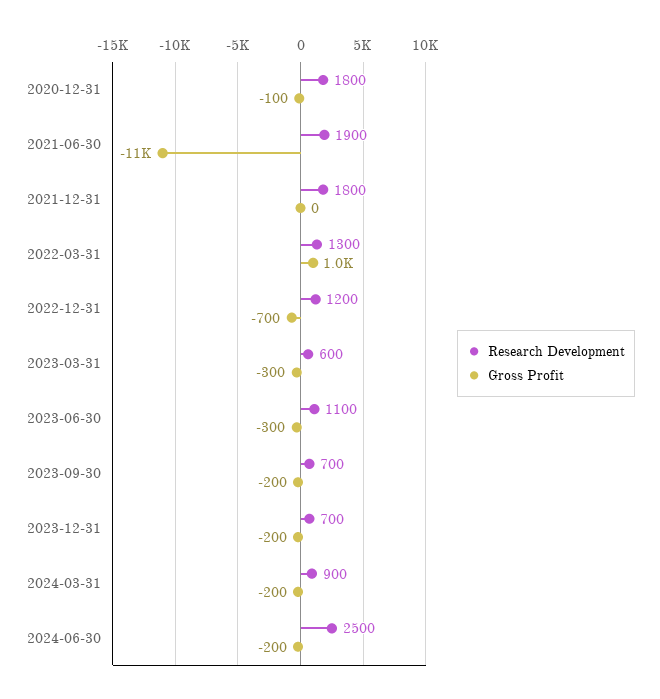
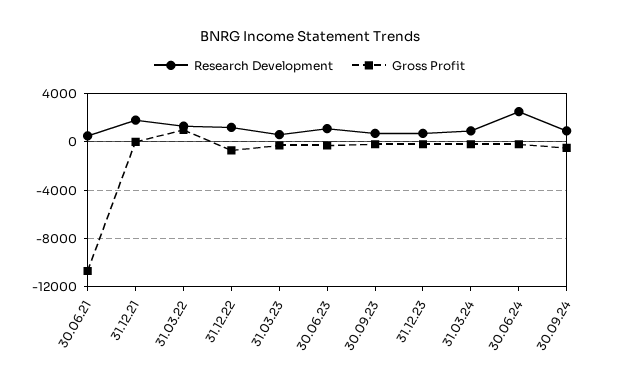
Research Development, 2020-12-31: 1800 -> none
Gross Profit, 2020-12-31: -100 -> none
Research Development, 2021-06-30: 1900 -> 500
Research Development, 30.09.24: none -> 1000
Gross Profit, 30.09.24: none -> -500

